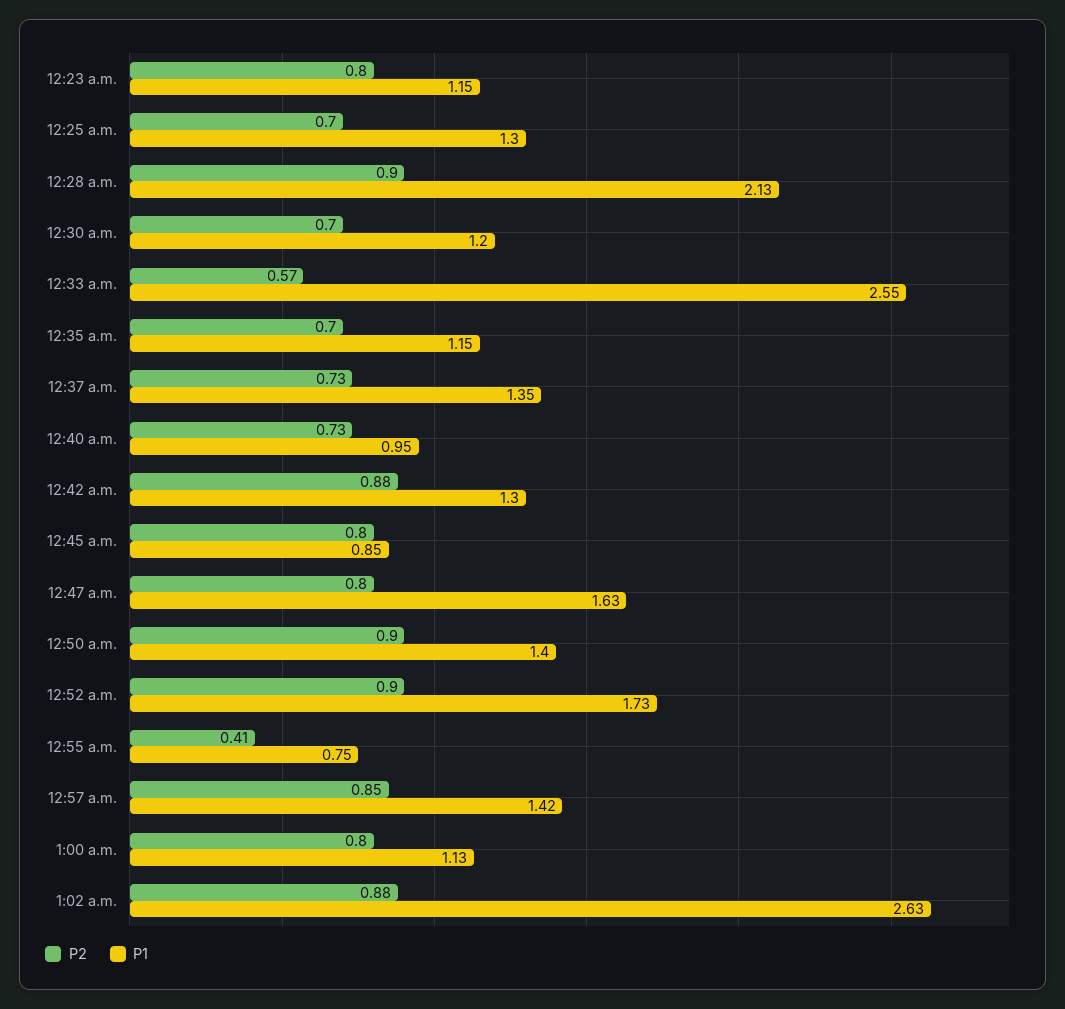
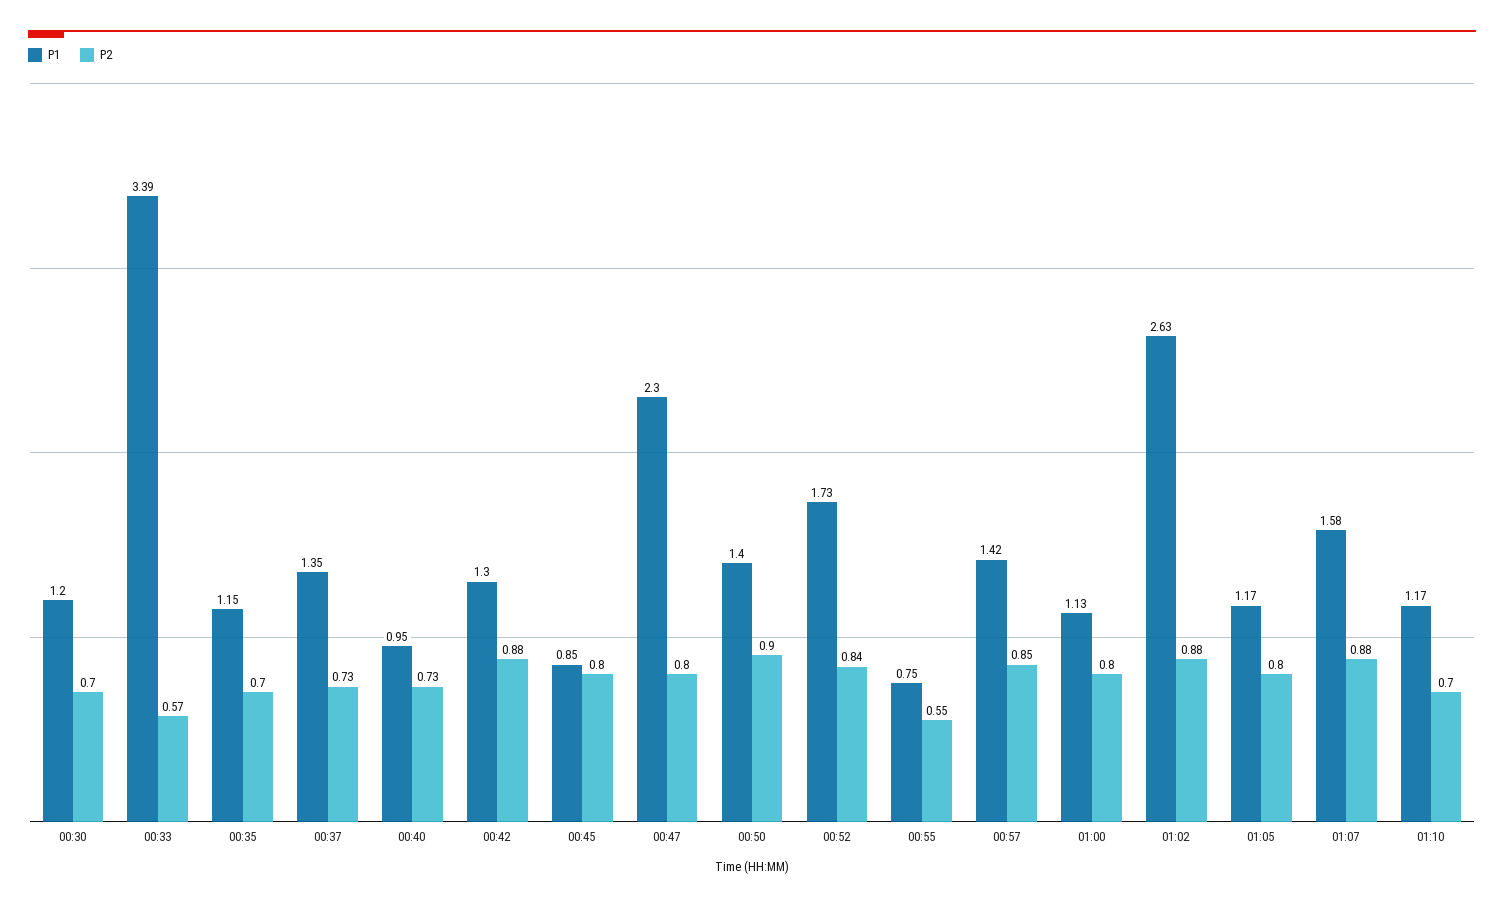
P2, 12:23 a.m.: 0.8 -> none
P1, 12:23 a.m.: 1.15 -> none
P2, 12:25 a.m.: 0.7 -> none
P1, 12:25 a.m.: 1.3 -> none
P2, 12:28 a.m.: 0.9 -> none
P1, 12:28 a.m.: 2.13 -> none
P1, 12:33 a.m.: 2.55 -> 3.39
P1, 12:47 a.m.: 1.63 -> 2.3
P2, 12:52 a.m.: 0.9 -> 0.84
P2, 12:55 a.m.: 0.41 -> 0.55
P1, 01:05: none -> 1.17
P2, 01:05: none -> 0.8
P1, 01:07: none -> 1.58
P2, 01:07: none -> 0.88
P1, 01:10: none -> 1.17
P2, 01:10: none -> 0.7

